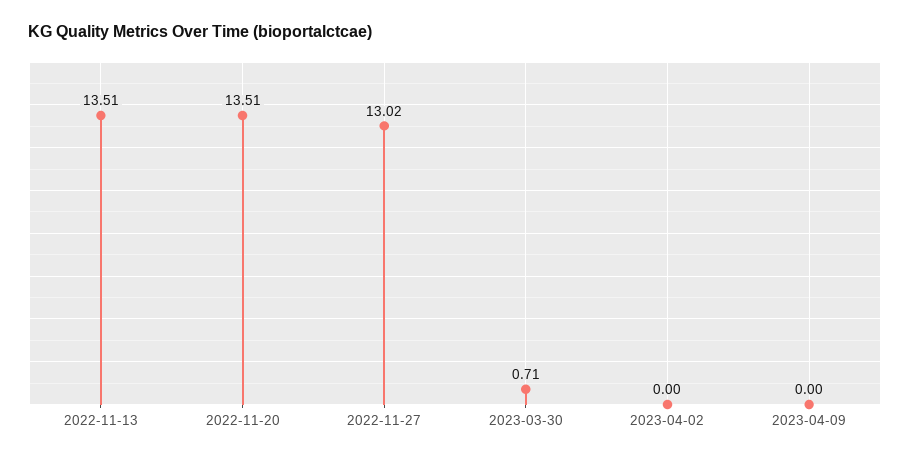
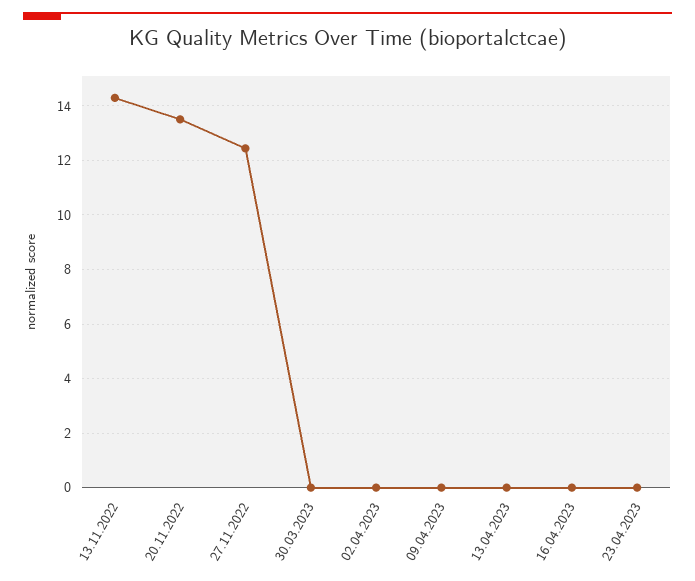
2022-11-13: 13.51 -> 14.25
2022-11-27: 13.02 -> 12.5
2023-03-30: 0.71 -> 0
13.04.2023: none -> 0
16.04.2023: none -> 0
23.04.2023: none -> 0

